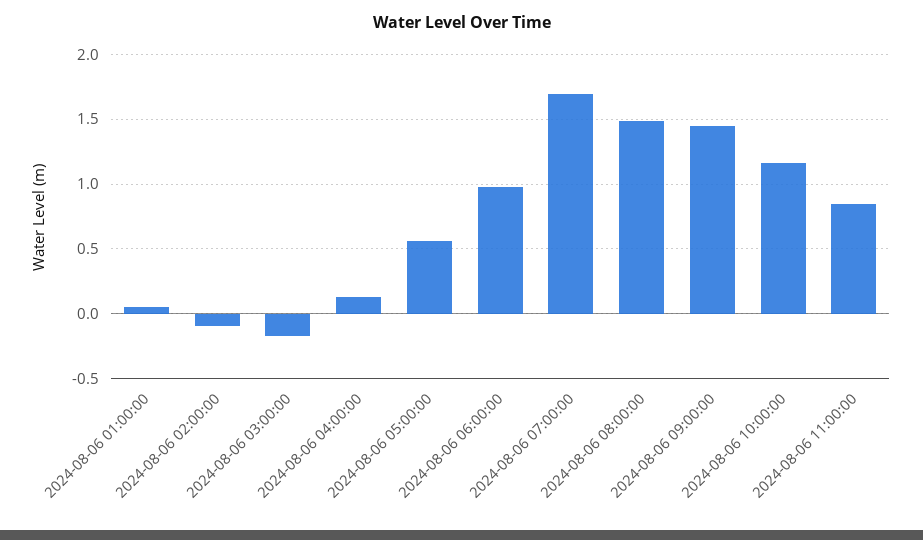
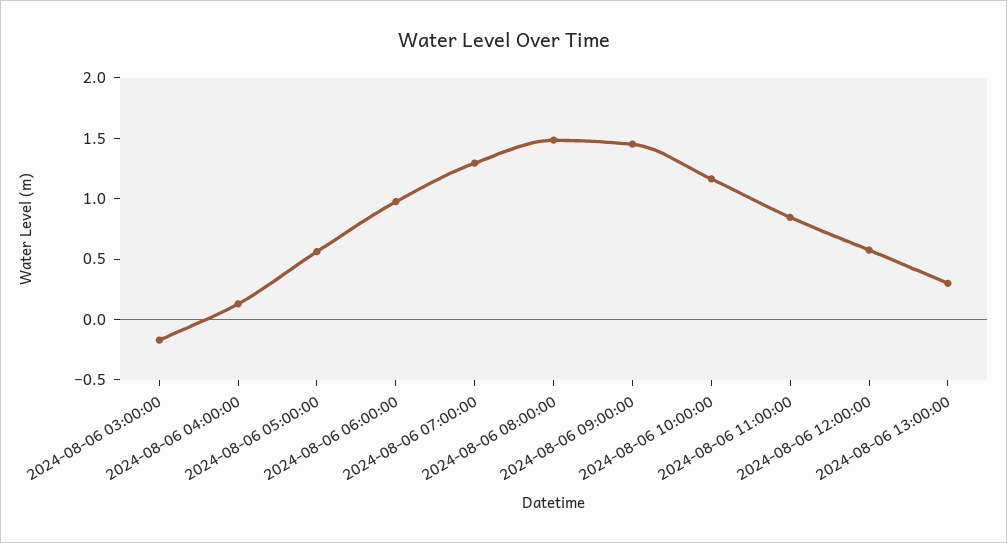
2024-08-06 01:00:00: 0.05 -> none
2024-08-06 02:00:00: -0.1 -> none
2024-08-06 07:00:00: 1.7 -> 1.3
2024-08-06 12:00:00: none -> 0.6
2024-08-06 13:00:00: none -> 0.3

